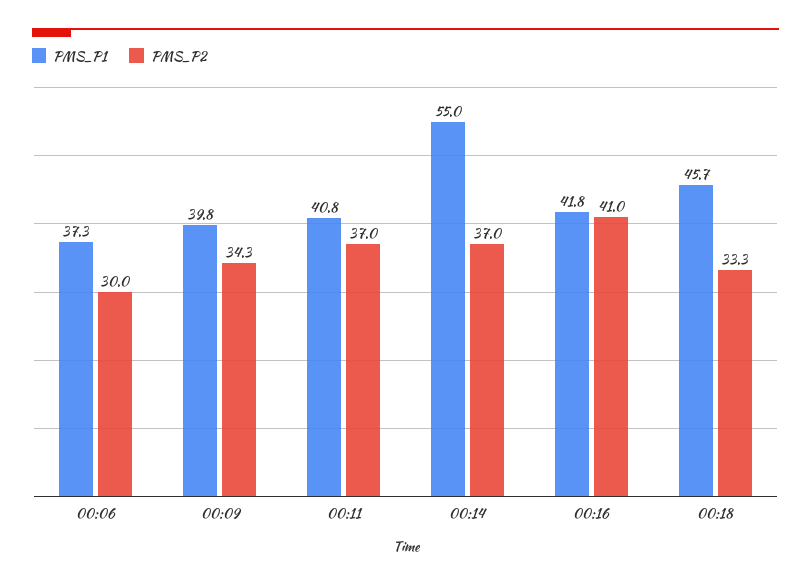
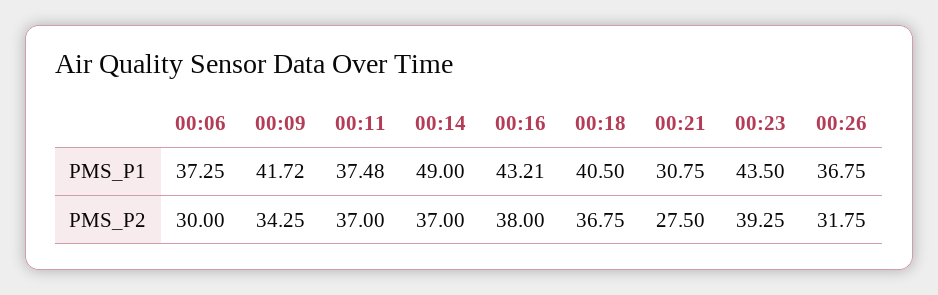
PMS_P1, 00:09: 39.8 -> 41.72
PMS_P1, 00:11: 40.8 -> 37.48
PMS_P1, 00:14: 55 -> 49
PMS_P1, 00:16: 41.8 -> 43.21
PMS_P2, 00:16: 41 -> 38
PMS_P1, 00:18: 45.7 -> 40.5
PMS_P2, 00:18: 33.3 -> 36.75
PMS_P1, 00:21: none -> 30.75
PMS_P1, 00:23: none -> 43.5
PMS_P1, 00:26: none -> 36.75
PMS_P2, 00:21: none -> 27.5
PMS_P2, 00:23: none -> 39.25
PMS_P2, 00:26: none -> 31.75

